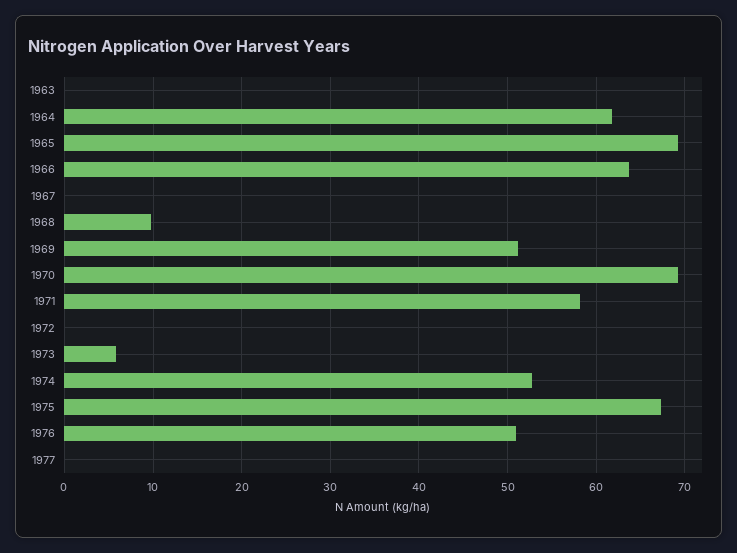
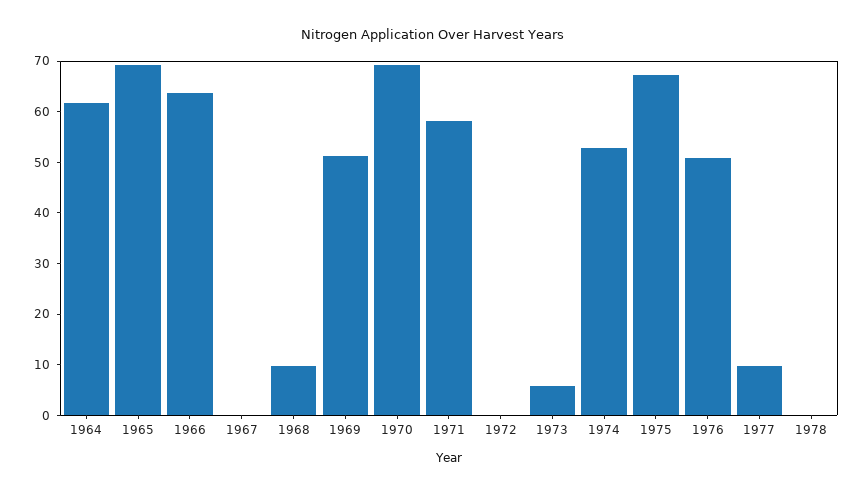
1963: 0 -> none
1977: 0 -> 10
1978: none -> 0

